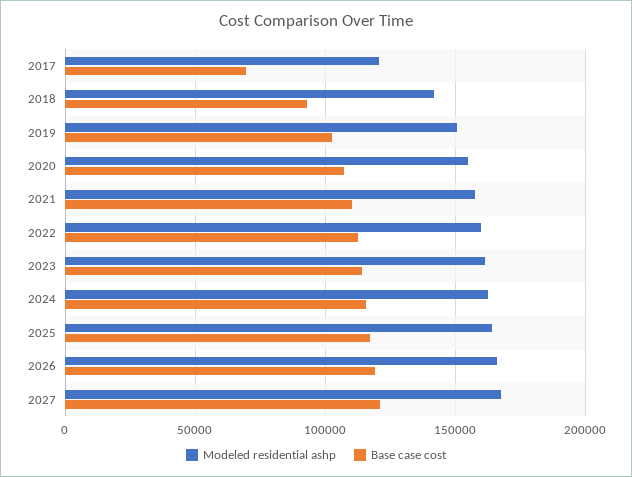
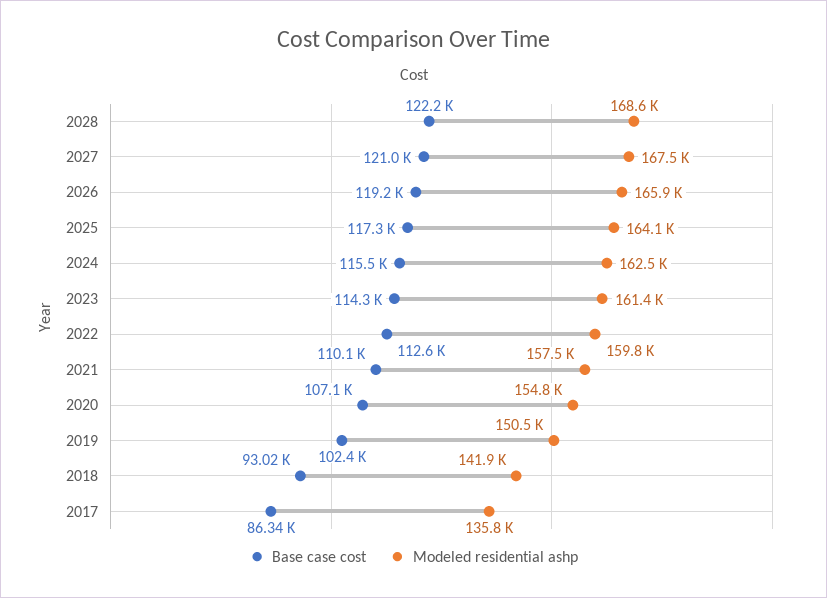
Modeled residential ashp, 2017: 120000 -> 135800
Base case cost, 2017: 70000 -> 86340
Base case cost, 2028: none -> 122200
Modeled residential ashp, 2028: none -> 168600

